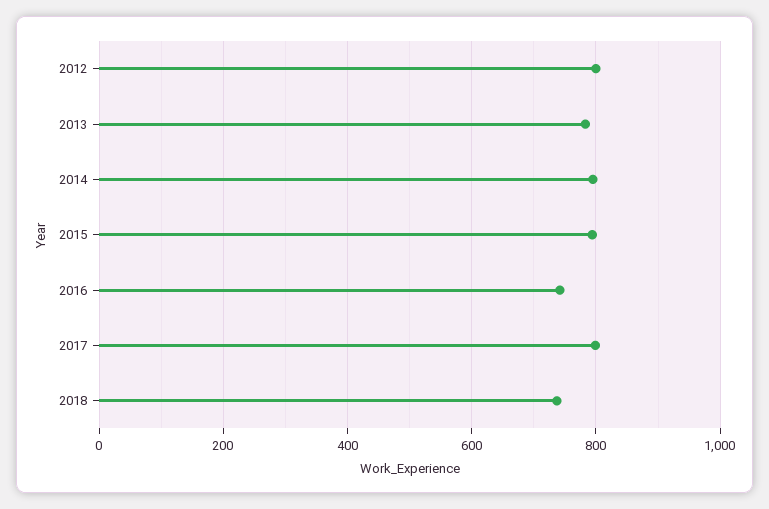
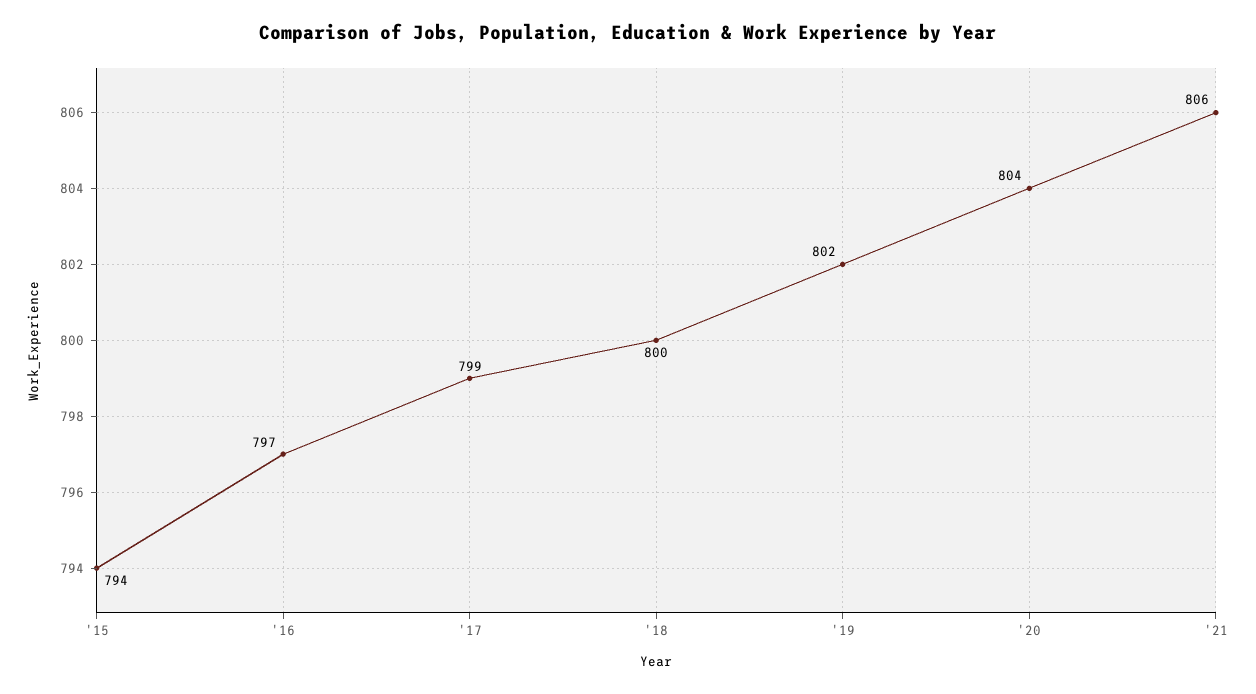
2012: 800 -> none
2013: 780 -> none
2014: 800 -> none
2016: 740 -> 797
2018: 740 -> 800
'19: none -> 802
'20: none -> 804
'21: none -> 806

